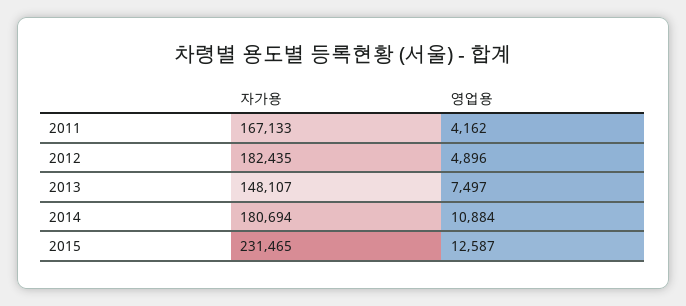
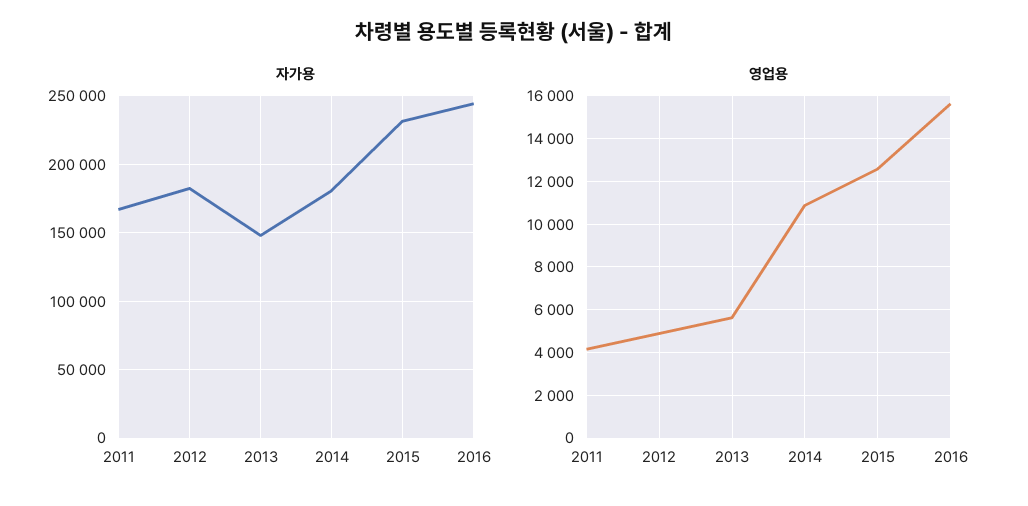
영업용, 2013: 7497 -> 5500
자가용, 2016: none -> 245000
영업용, 2016: none -> 15500

